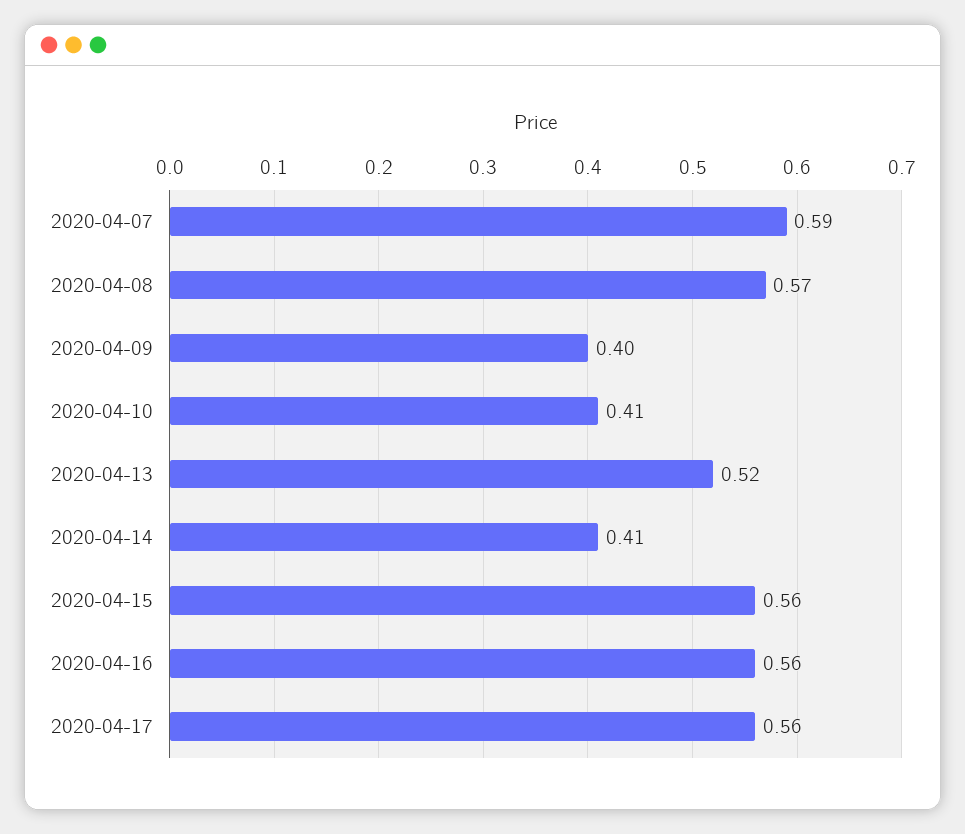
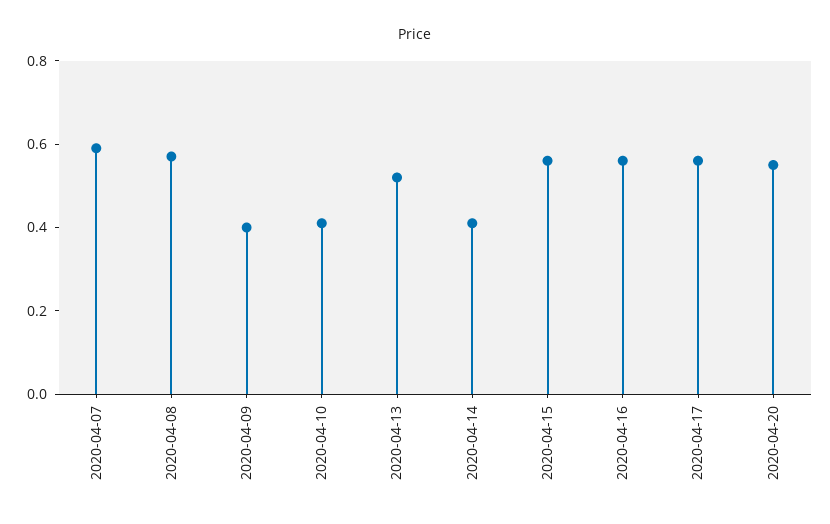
2020-04-20: none -> 0.55

